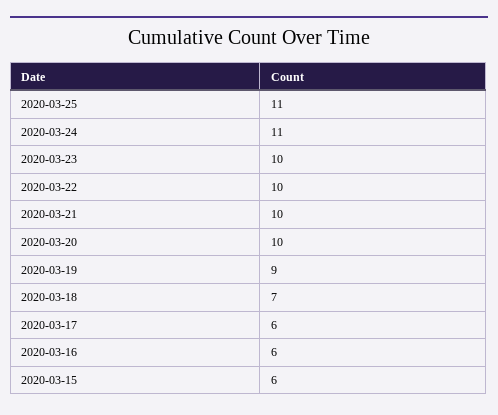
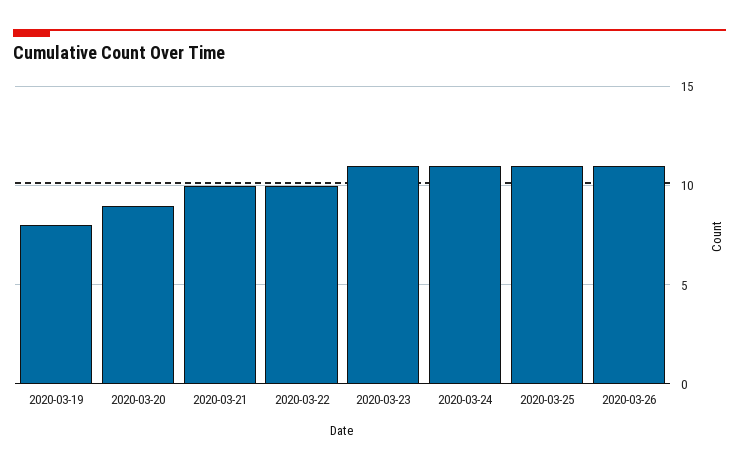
2020-03-23: 10 -> 11
2020-03-20: 10 -> 9
2020-03-19: 9 -> 8
2020-03-18: 7 -> none
2020-03-17: 6 -> none
2020-03-16: 6 -> none
2020-03-15: 6 -> none
2020-03-26: none -> 11

